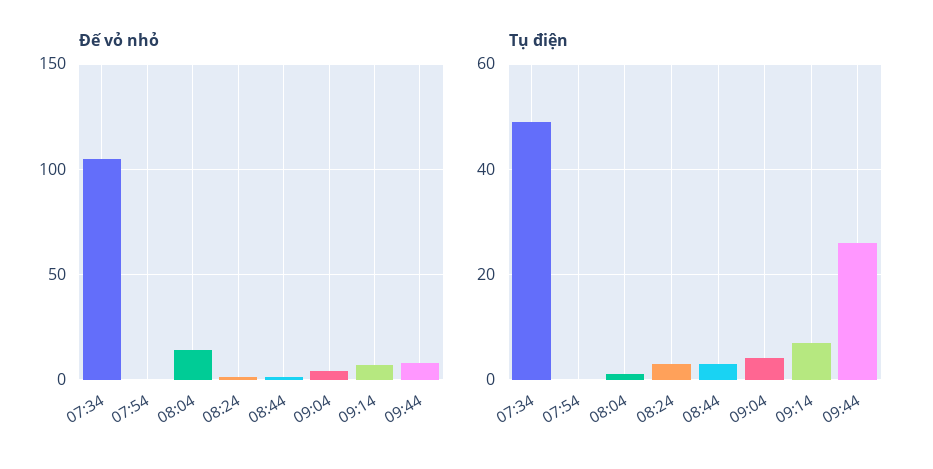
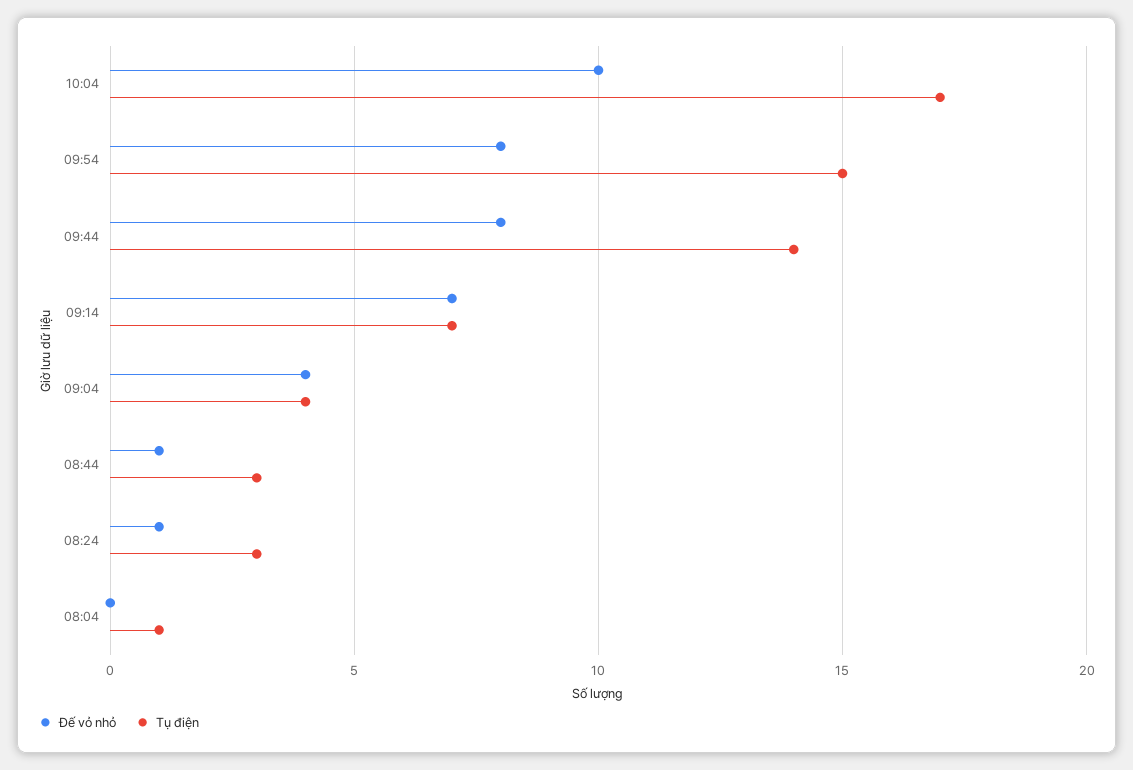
Đế vỏ nhỏ, 07:34: 105 -> none
Đế vỏ nhỏ, 07:54: 0 -> none
Đế vỏ nhỏ, 08:04: 15 -> 0
Tụ điện, 07:34: 50 -> none
Tụ điện, 07:54: 0 -> none
Tụ điện, 09:44: 25 -> 14
Đế vỏ nhỏ, 10:04: none -> 10
Tụ điện, 10:04: none -> 17
Đế vỏ nhỏ, 09:54: none -> 8
Tụ điện, 09:54: none -> 15

